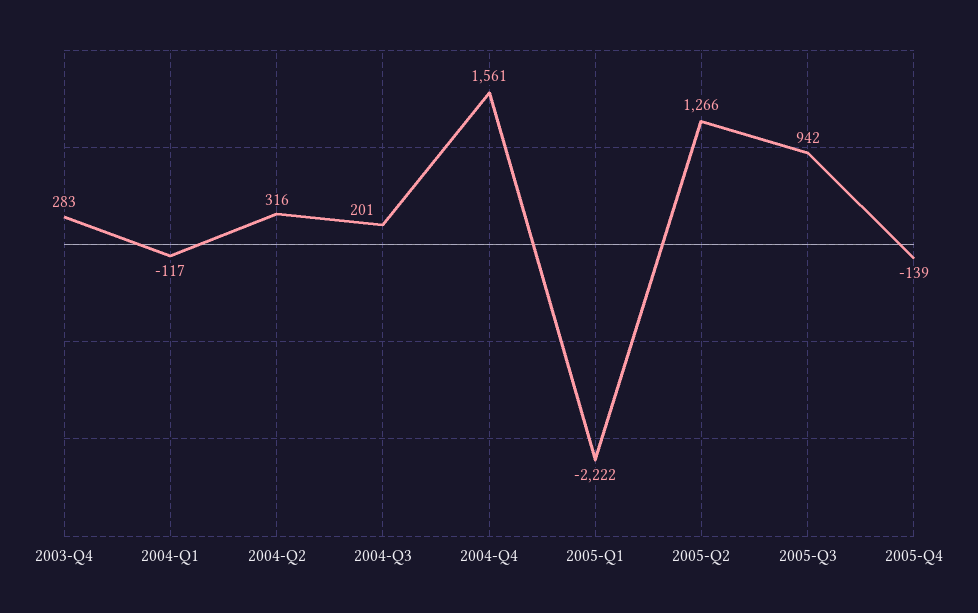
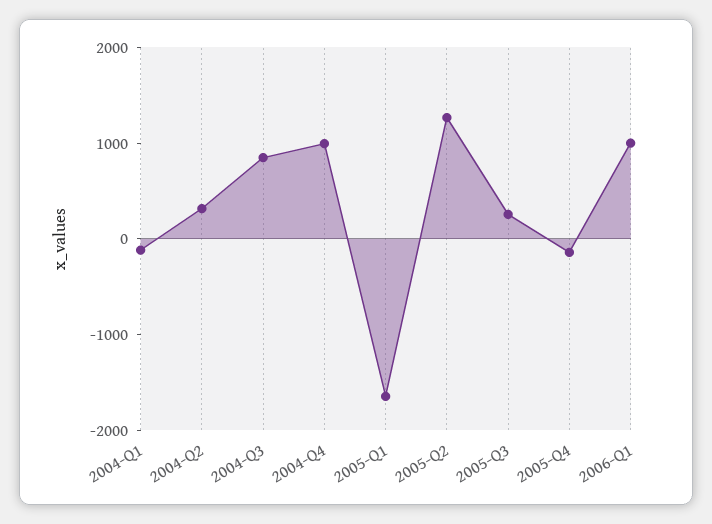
2003-Q4: 283 -> none
2004-Q3: 201 -> 800
2004-Q4: 1561 -> 1000
2005-Q1: -2222 -> -1600
2005-Q3: 942 -> 200
2006-Q1: none -> 1000

